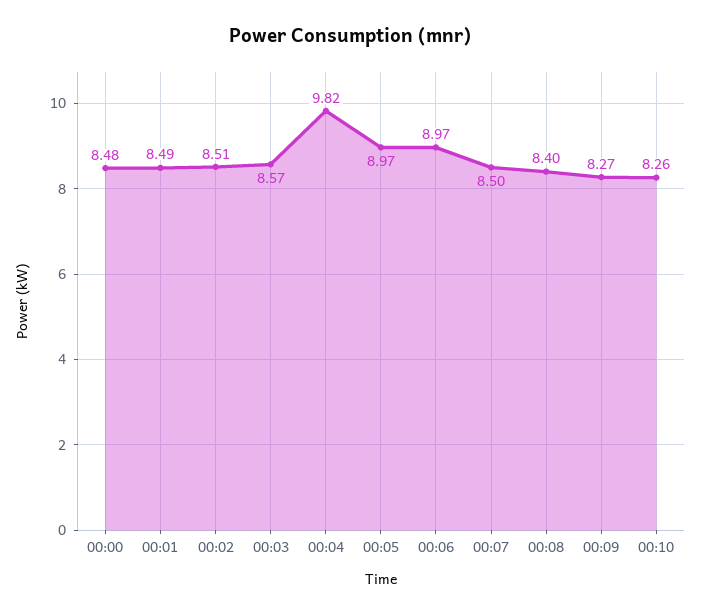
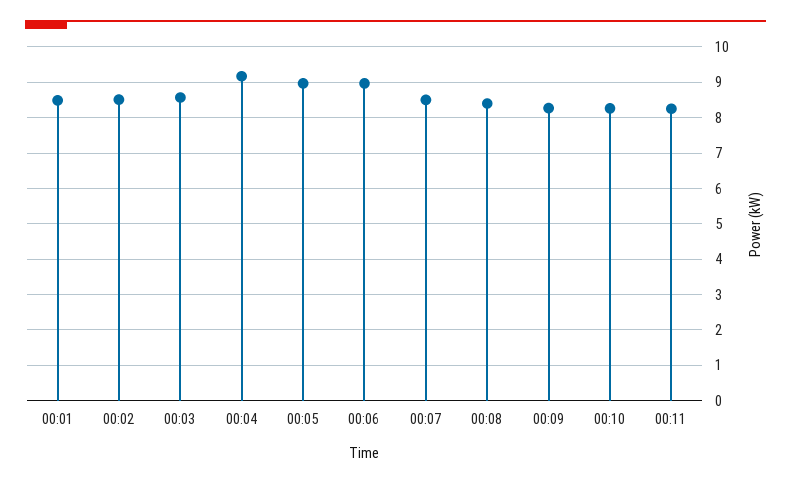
00:00: 8.48 -> none
00:04: 9.82 -> 9.2
00:11: none -> 8.2

